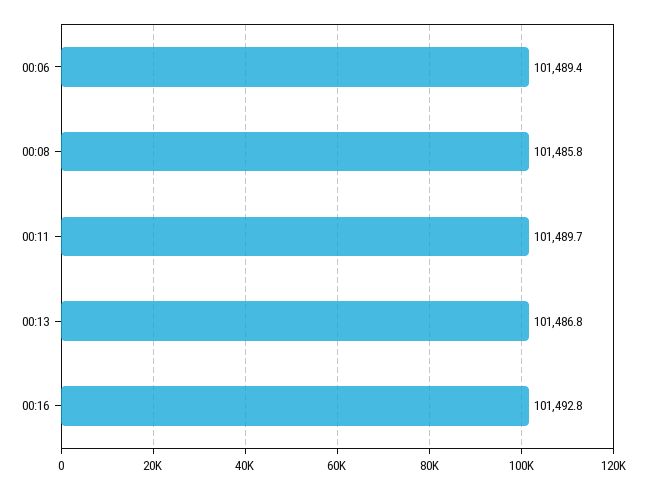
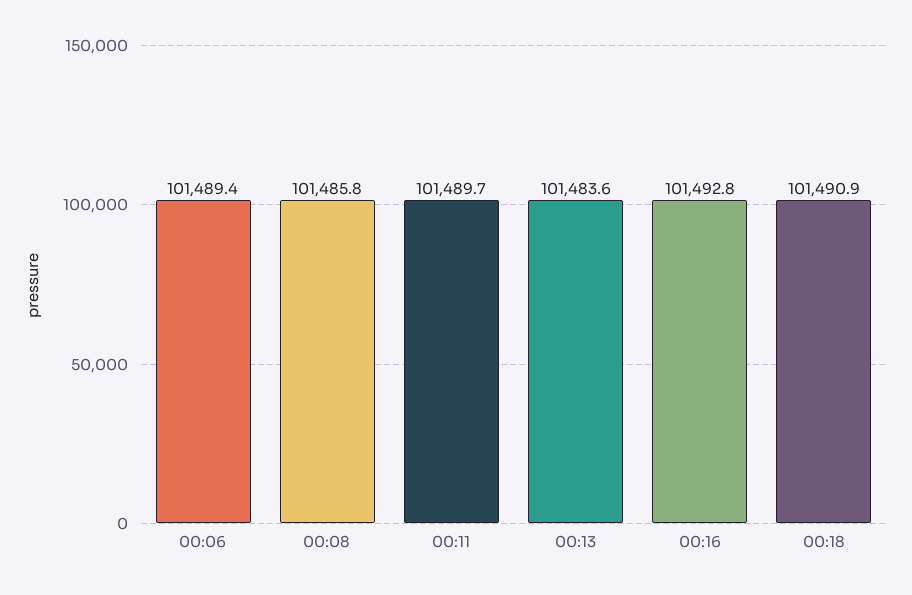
00:13: 101486.8 -> 101483.6
00:18: none -> 101490.9

